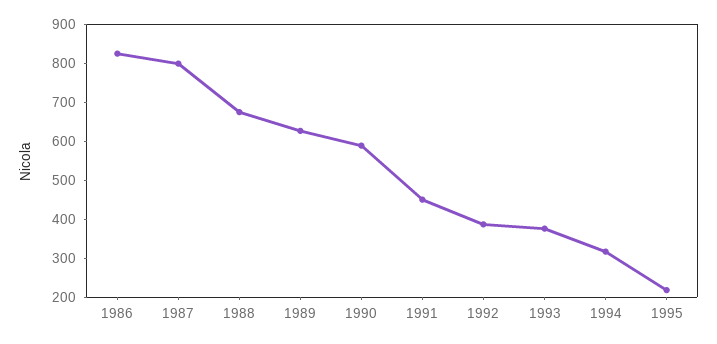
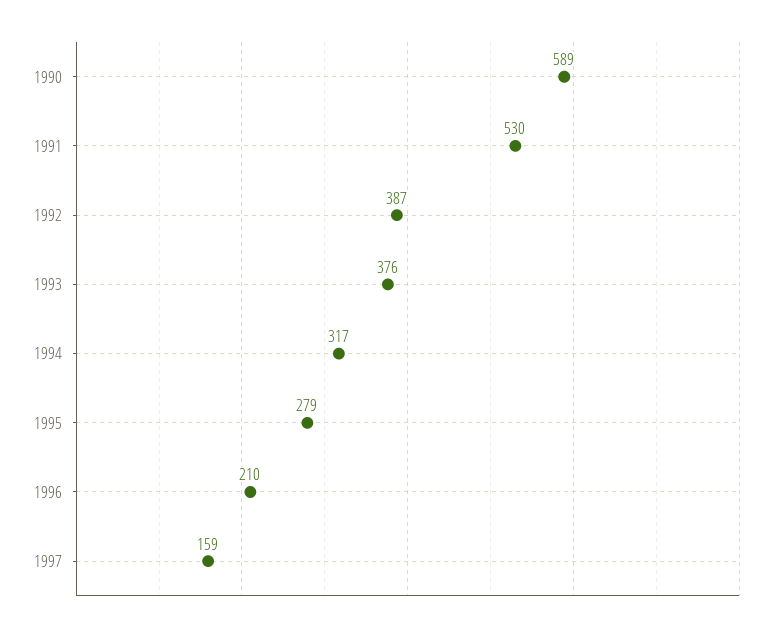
1986: 825 -> none
1987: 800 -> none
1988: 675 -> none
1989: 625 -> none
1991: 450 -> 530
1995: 225 -> 279
1996: none -> 210
1997: none -> 159

